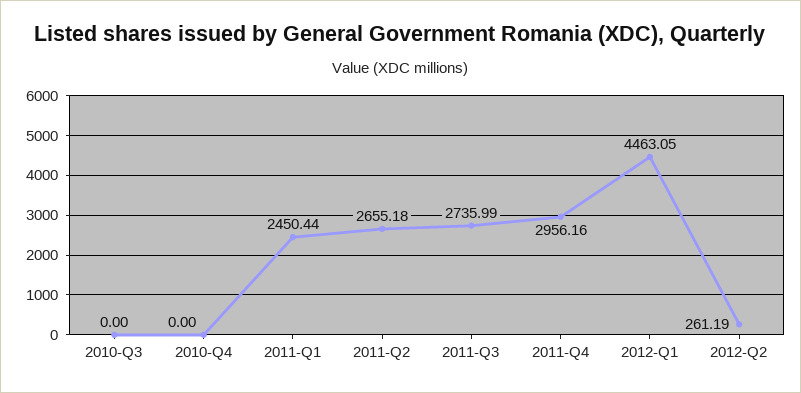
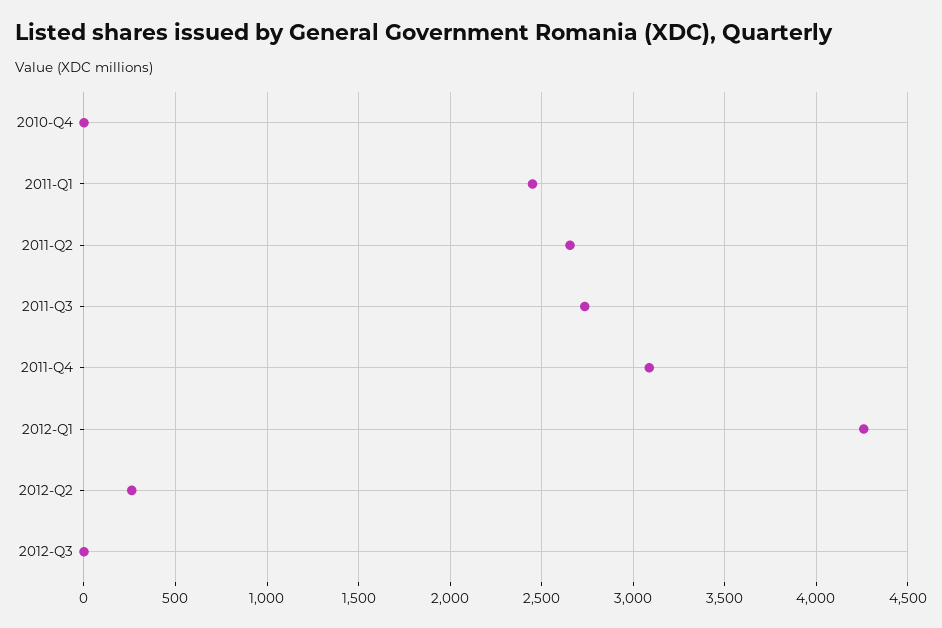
2010-Q3: 0 -> none
2011-Q4: 2956.16 -> 3100
2012-Q1: 4463.05 -> 4250
2012-Q3: none -> 0

